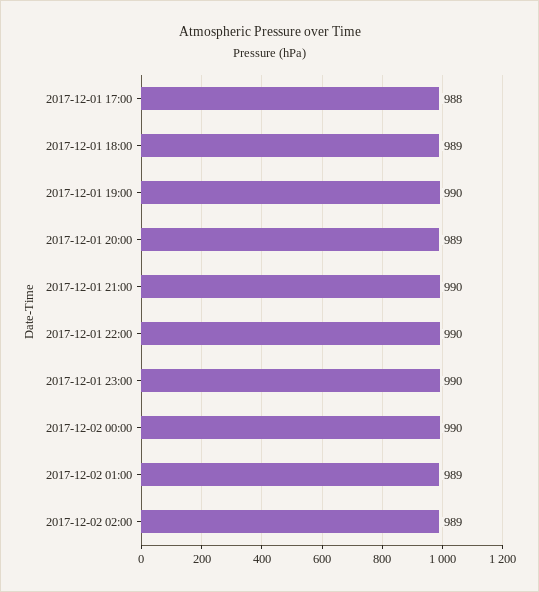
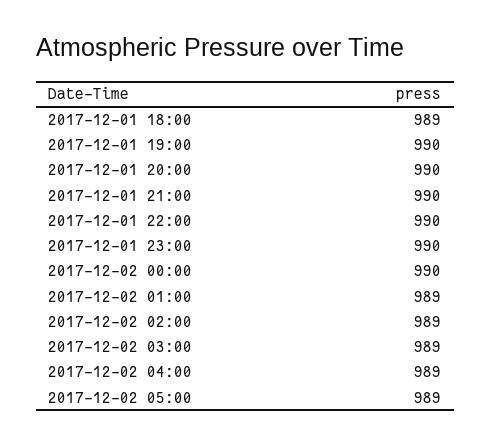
2017-12-01 17:00: 988 -> none
2017-12-01 20:00: 989 -> 990
2017-12-02 03:00: none -> 989
2017-12-02 04:00: none -> 989
2017-12-02 05:00: none -> 989

